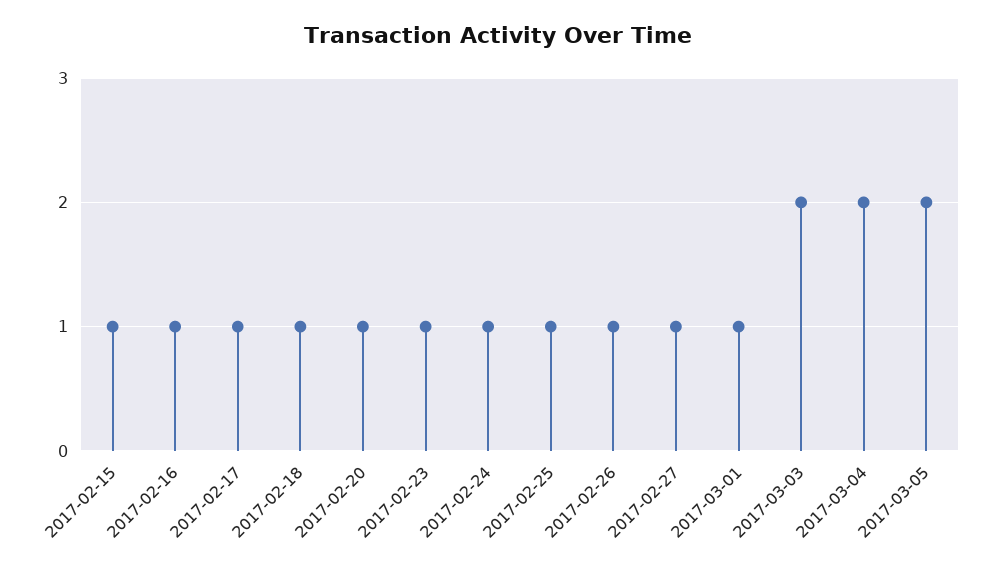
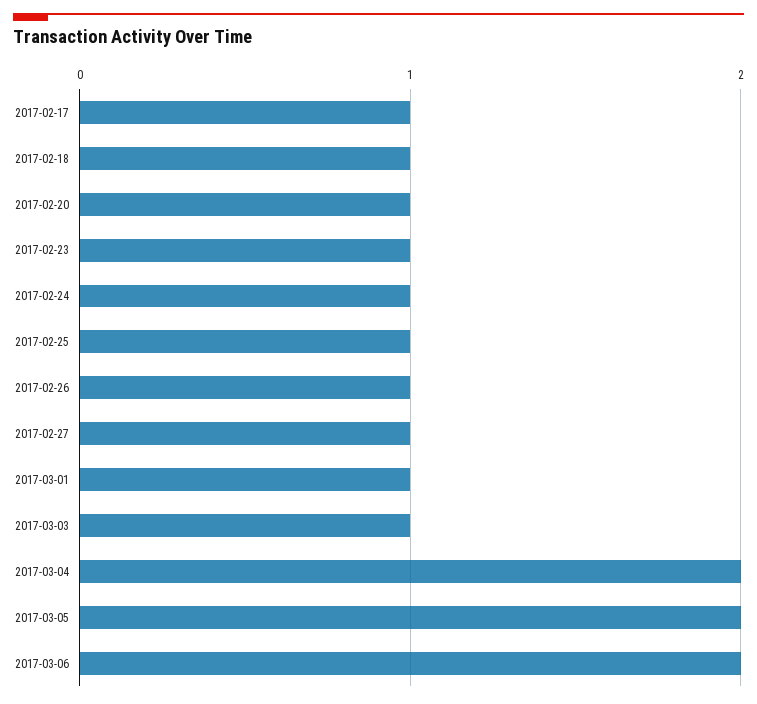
2017-02-15: 1 -> none
2017-02-16: 1 -> none
2017-03-03: 2 -> 1
2017-03-06: none -> 2

